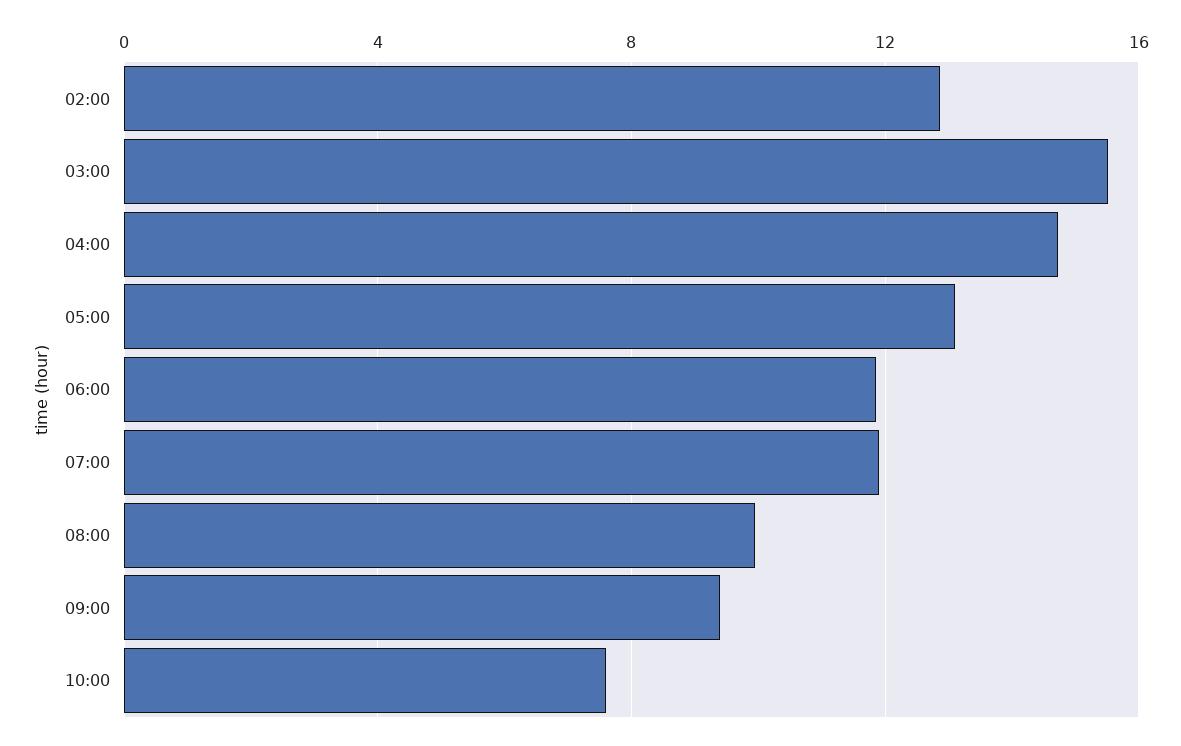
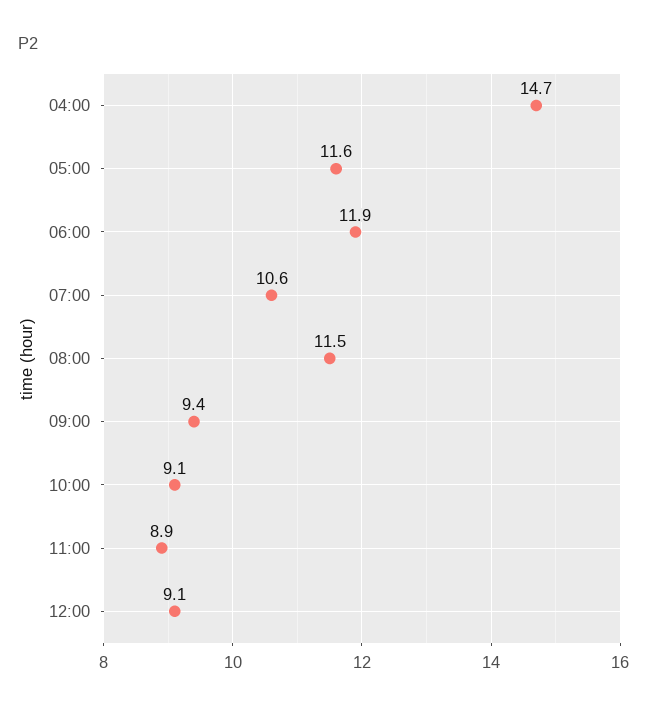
02:00: 13 -> none
03:00: 15.5 -> none
05:00: 13 -> 11.6
07:00: 12 -> 10.6
08:00: 10 -> 11.5
10:00: 7.5 -> 9.1
11:00: none -> 8.9
12:00: none -> 9.1

